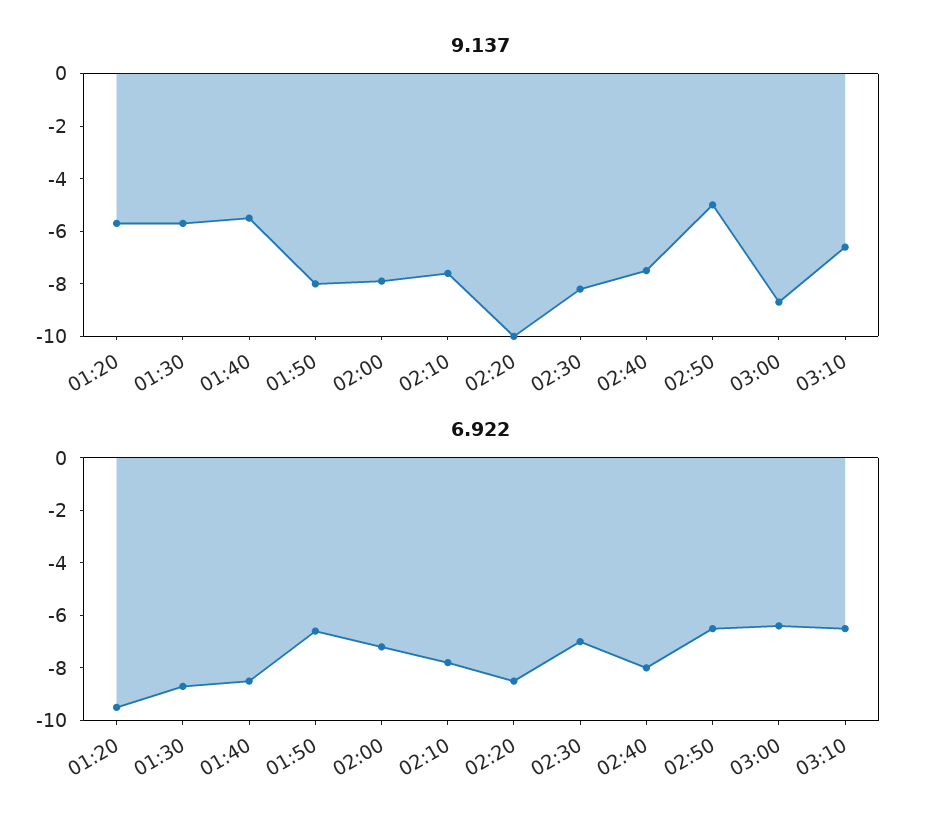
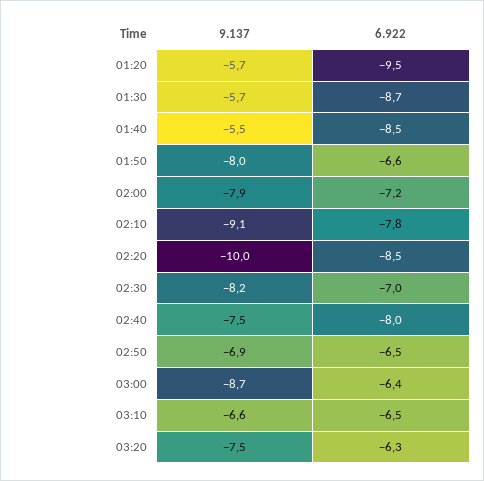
9.137, 02:10: -7.5 -> -9.1
9.137, 02:50: -5 -> -6.9
9.137, 03:20: none -> -7.5
6.922, 03:20: none -> -6.3

